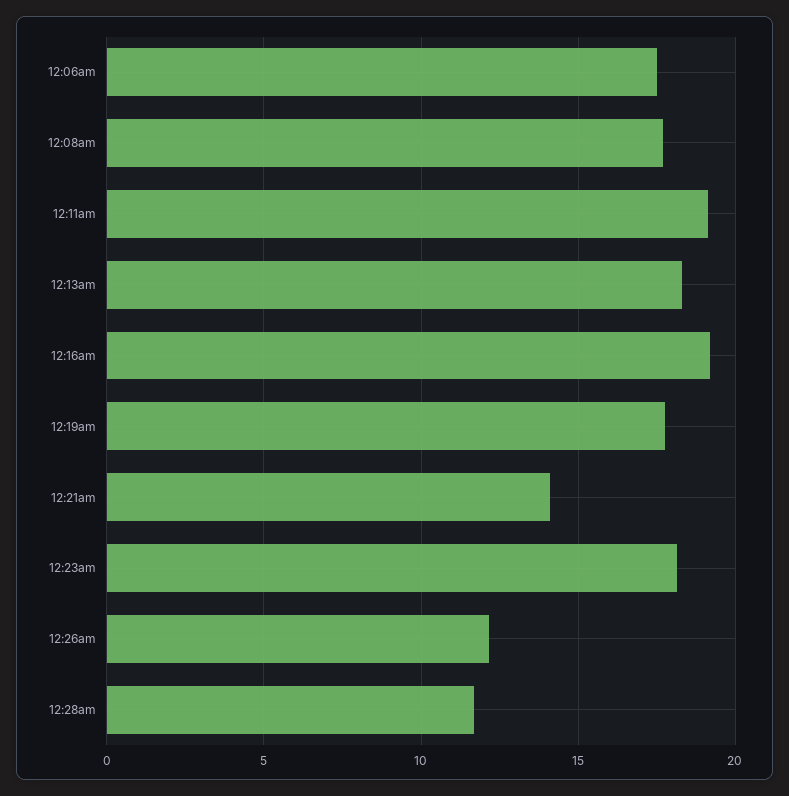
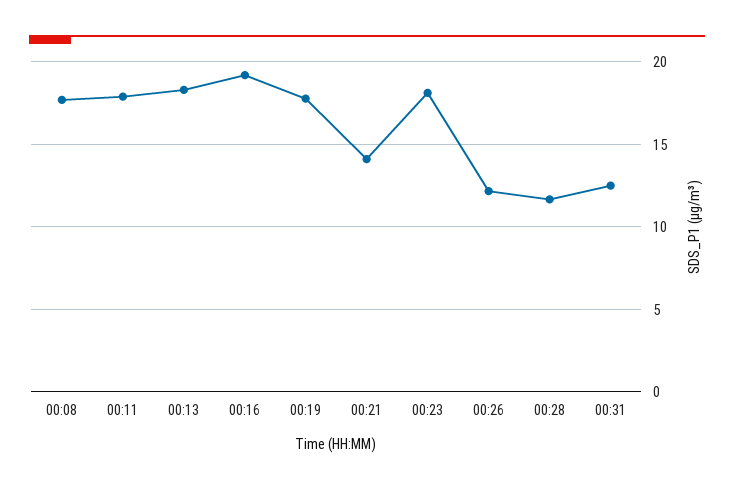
12:06am: 17.5 -> none
12:11am: 19 -> 18
00:31: none -> 12.5

